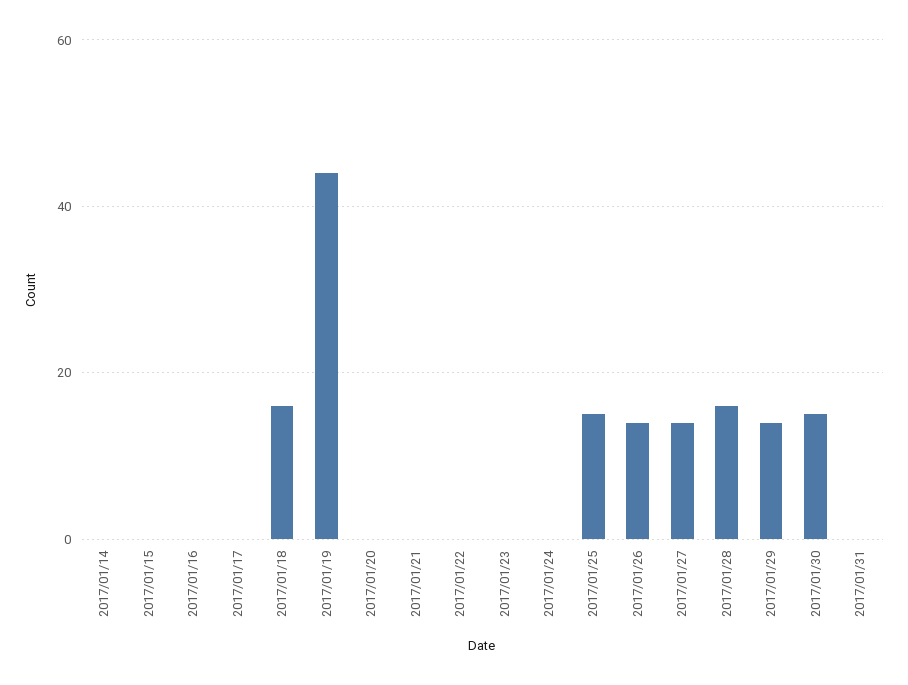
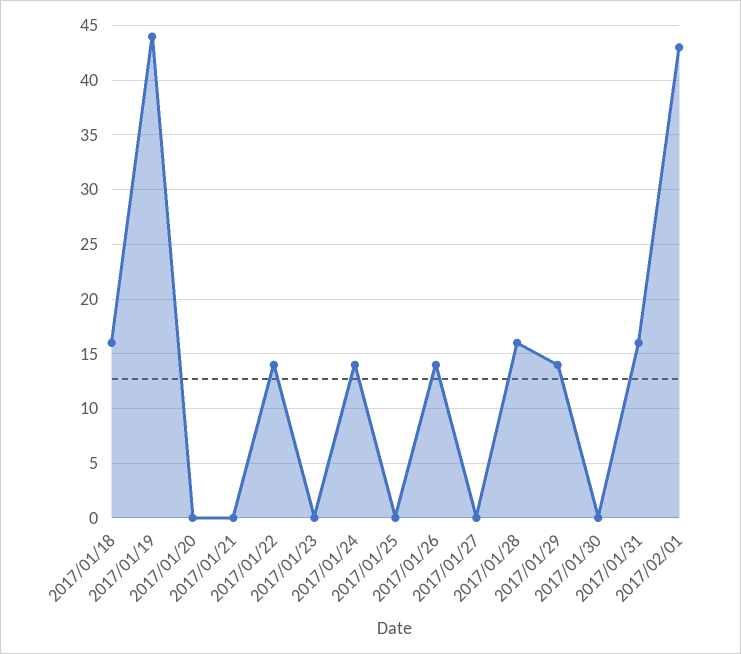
2017/01/14: 0 -> none
2017/01/15: 0 -> none
2017/01/16: 0 -> none
2017/01/17: 0 -> none
2017/01/22: 0 -> 14
2017/01/24: 0 -> 14
2017/01/25: 15 -> 0
2017/01/27: 15 -> 0
2017/01/30: 15 -> 0
2017/01/31: 0 -> 16
2017/02/01: none -> 43

